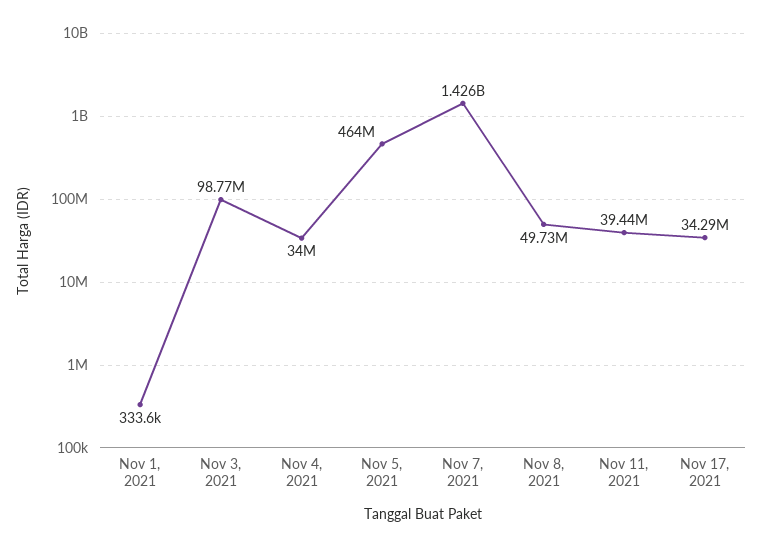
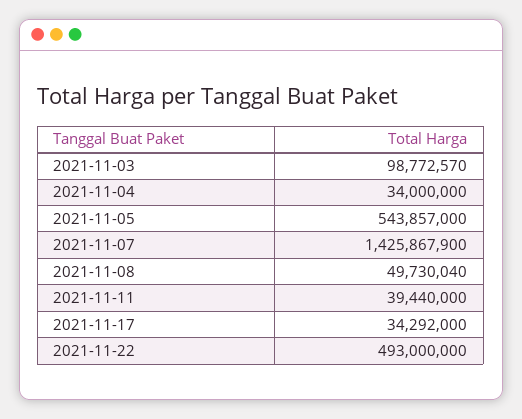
Nov 1, 2021: 333600 -> none
Nov 5, 2021: 464000000 -> 543857000
2021-11-22: none -> 493000000

